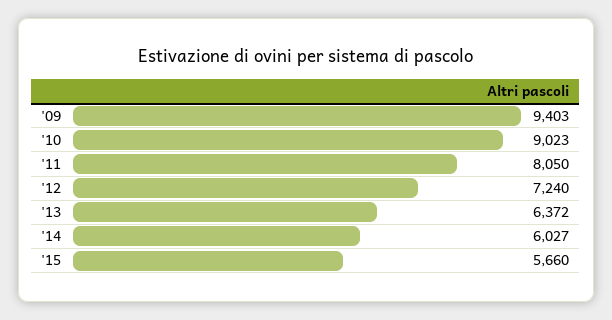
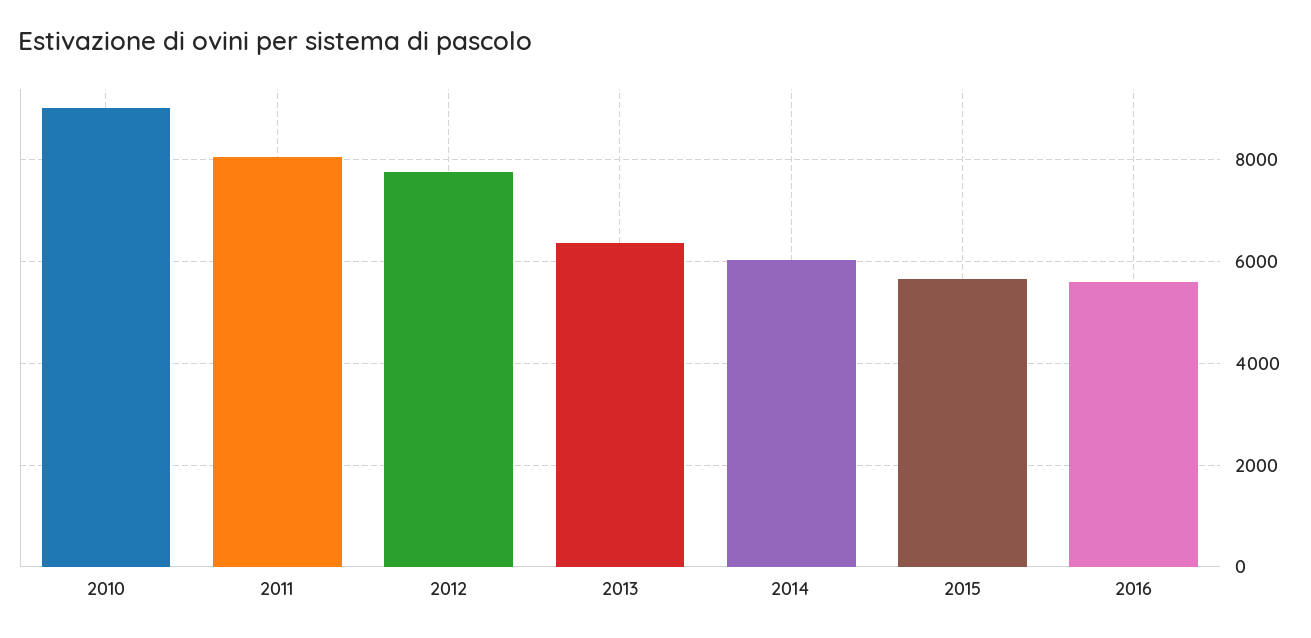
'09: 9403 -> none
'12: 7240 -> 7800
2016: none -> 5600

